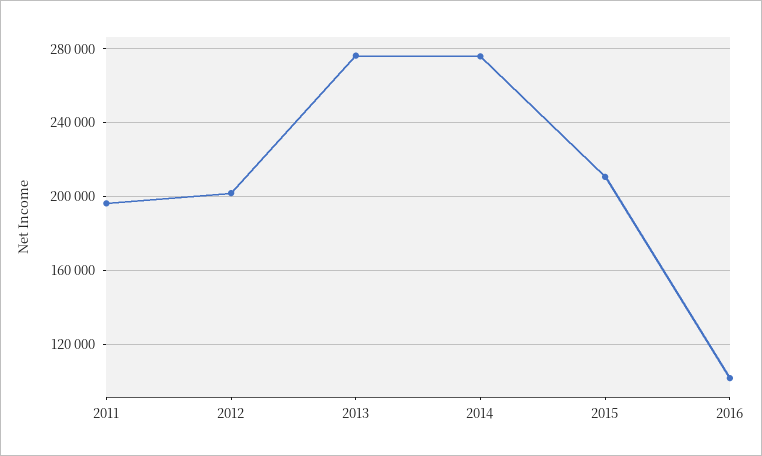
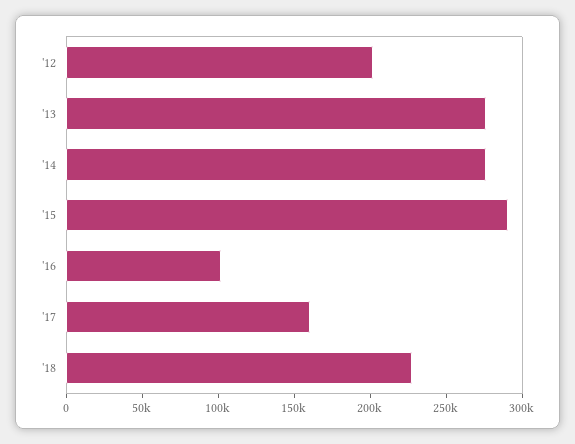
2011: 195000 -> none
2015: 210000 -> 290000
'17: none -> 160000
'18: none -> 230000

